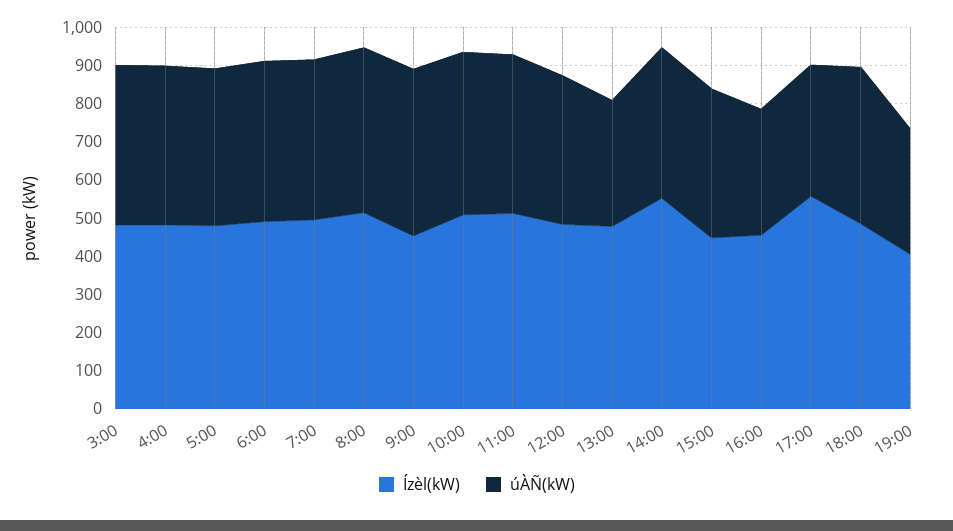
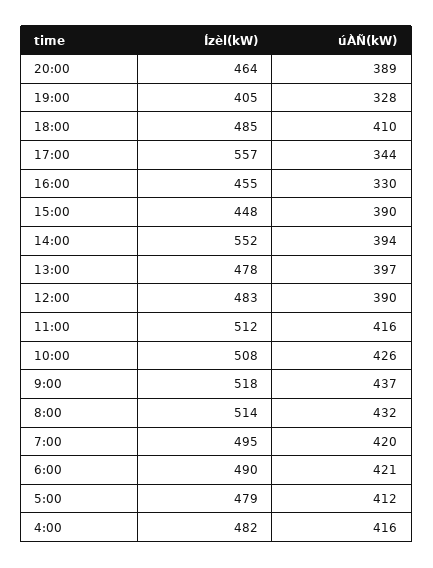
Ízèl(kW), 3:00: 475 -> none
úÀÑ(kW), 3:00: 425 -> none
Ízèl(kW), 9:00: 450 -> 518
úÀÑ(kW), 13:00: 325 -> 397
Ízèl(kW), 20:00: none -> 464
úÀÑ(kW), 20:00: none -> 389

